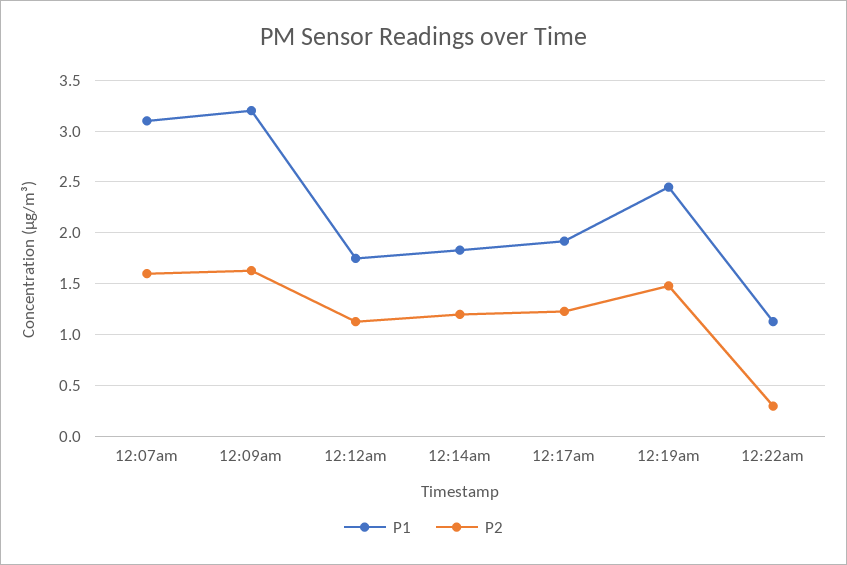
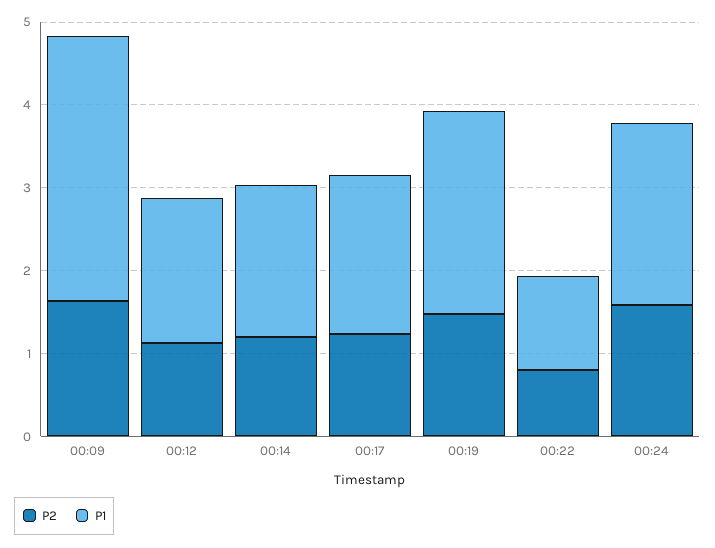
P1, 12:07am: 3.1 -> none
P2, 12:07am: 1.6 -> none
P2, 12:22am: 0.3 -> 0.8
P2, 00:24: none -> 1.6
P1, 00:24: none -> 2.2

